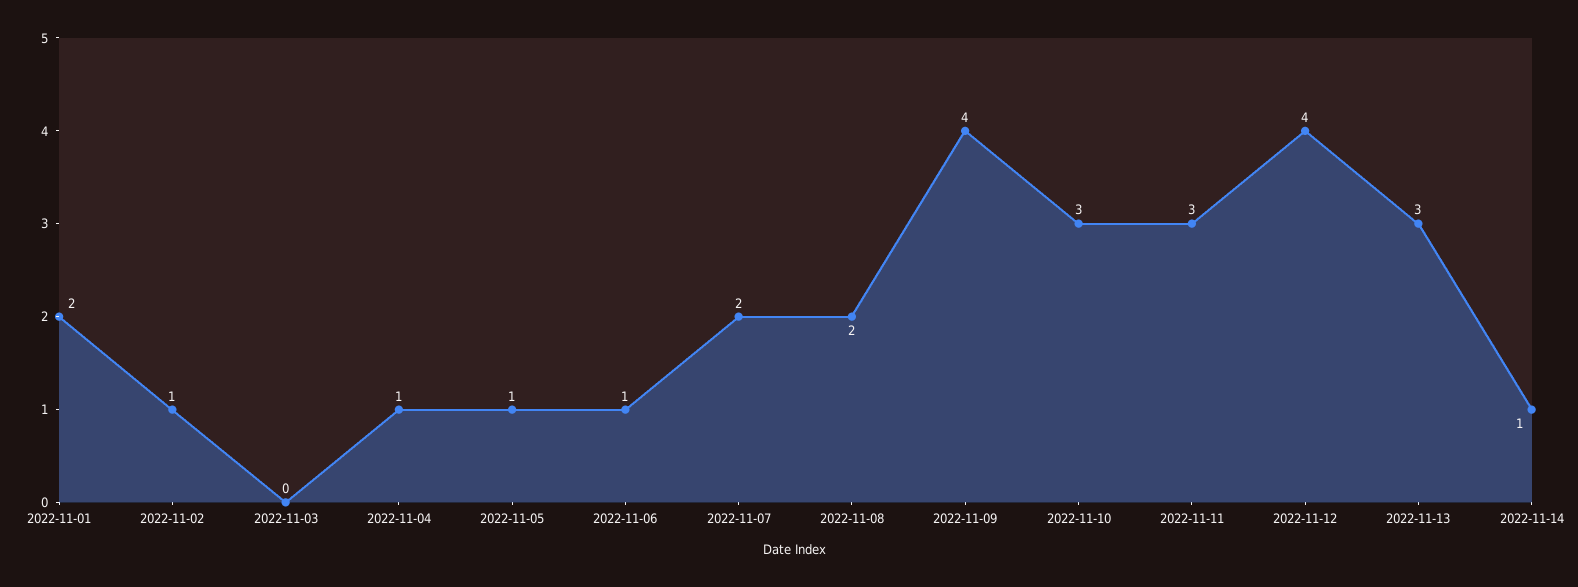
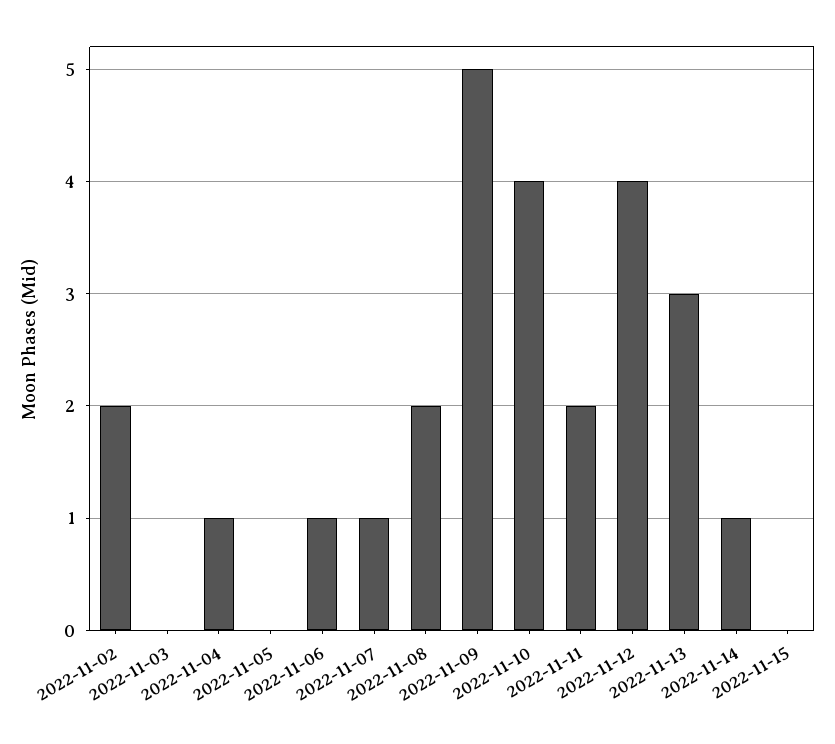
2022-11-01: 2 -> none
2022-11-02: 1 -> 2
2022-11-05: 1 -> 0
2022-11-07: 2 -> 1
2022-11-09: 4 -> 5
2022-11-10: 3 -> 4
2022-11-11: 3 -> 2
2022-11-15: none -> 0

